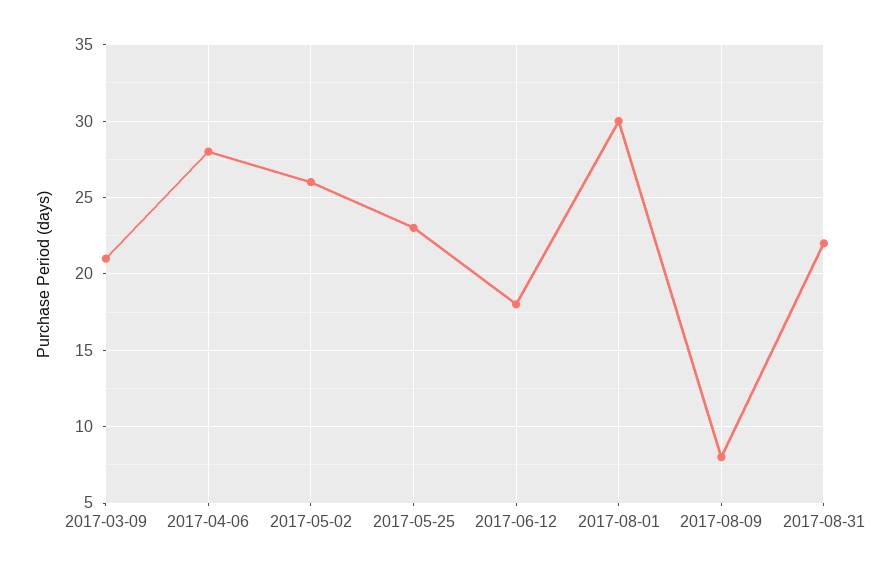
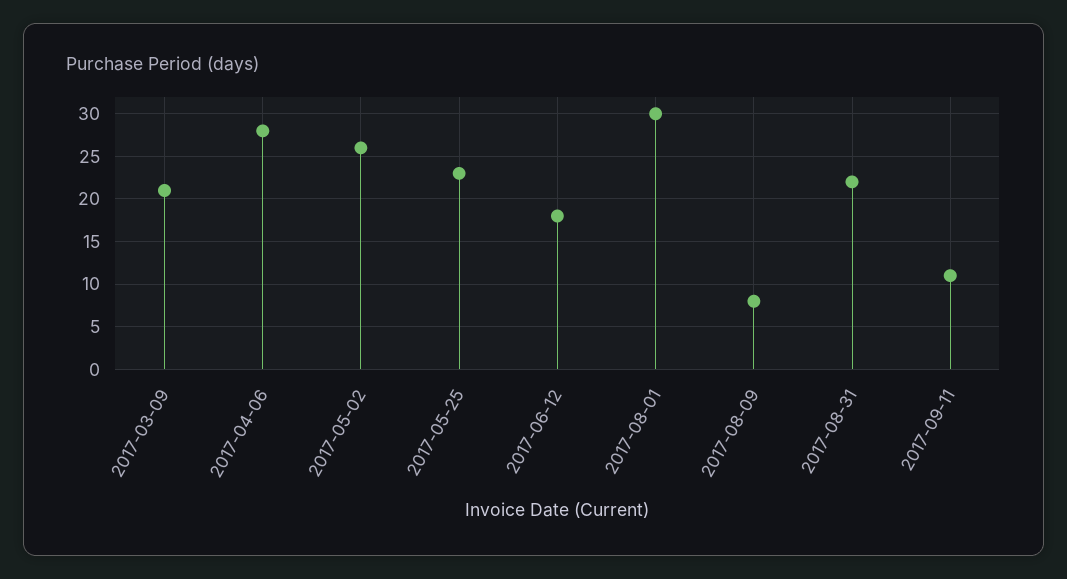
2017-09-11: none -> 11

